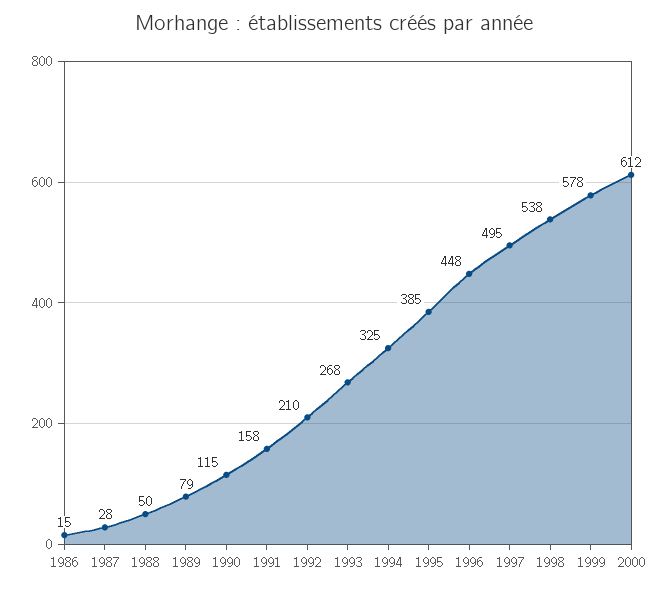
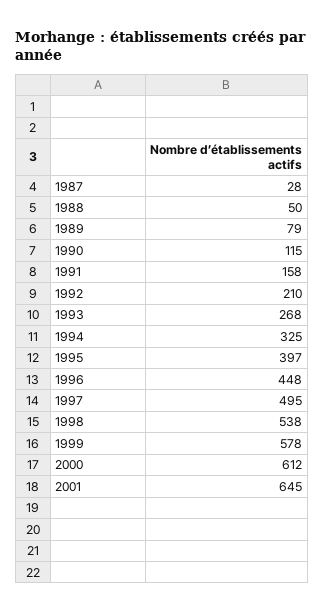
1986: 15 -> none
1995: 385 -> 397
2001: none -> 645

